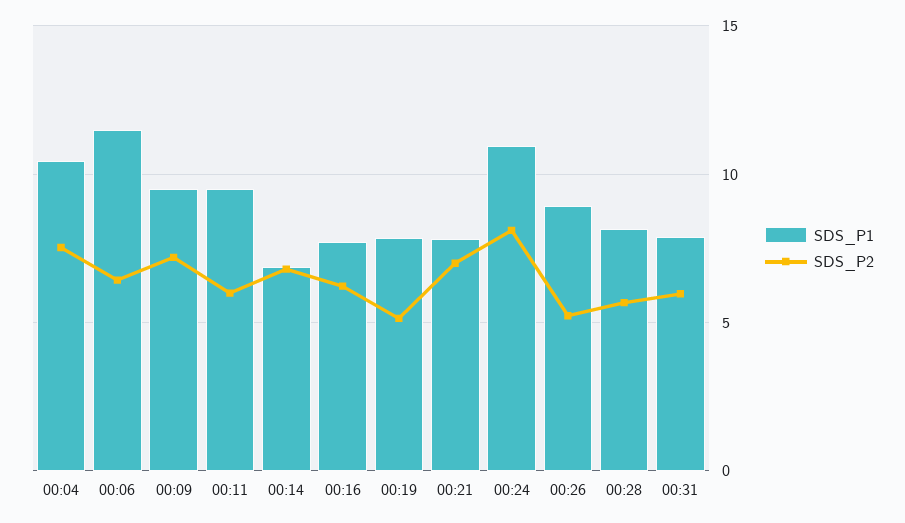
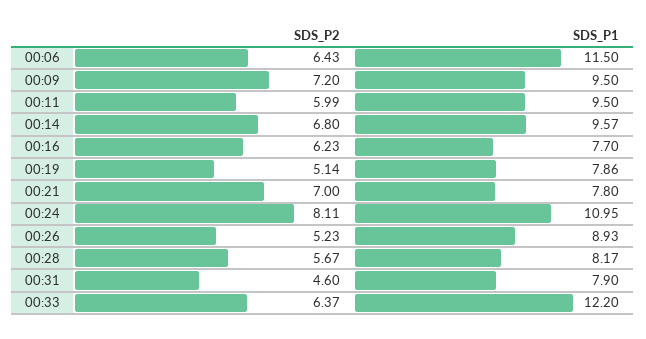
SDS_P1, 00:04: 10.5 -> none
SDS_P2, 00:04: 7.5 -> none
SDS_P1, 00:14: 7 -> 9.57
SDS_P2, 00:31: 6 -> 4.6
SDS_P2, 00:33: none -> 6.37
SDS_P1, 00:33: none -> 12.2

